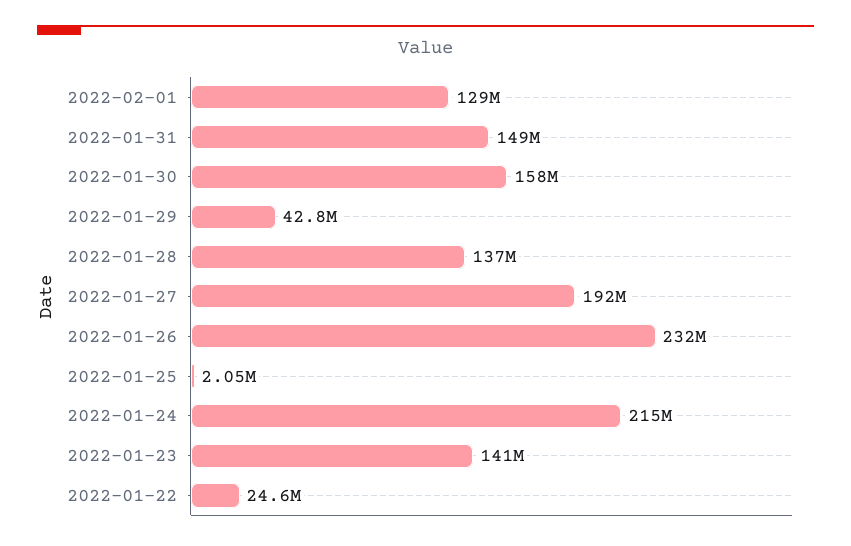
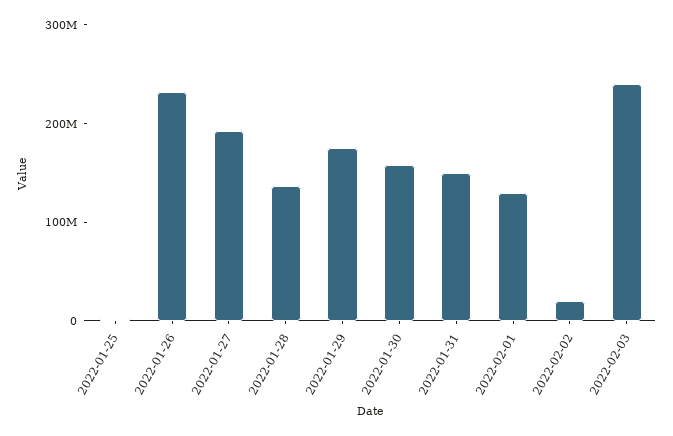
2022-01-29: 42800000 -> 180000000
2022-01-24: 215000000 -> none
2022-01-23: 141000000 -> none
2022-01-22: 24600000 -> none
2022-02-02: none -> 20000000
2022-02-03: none -> 240000000

